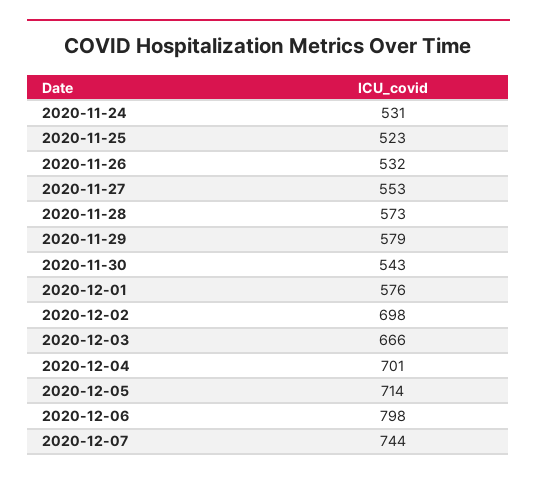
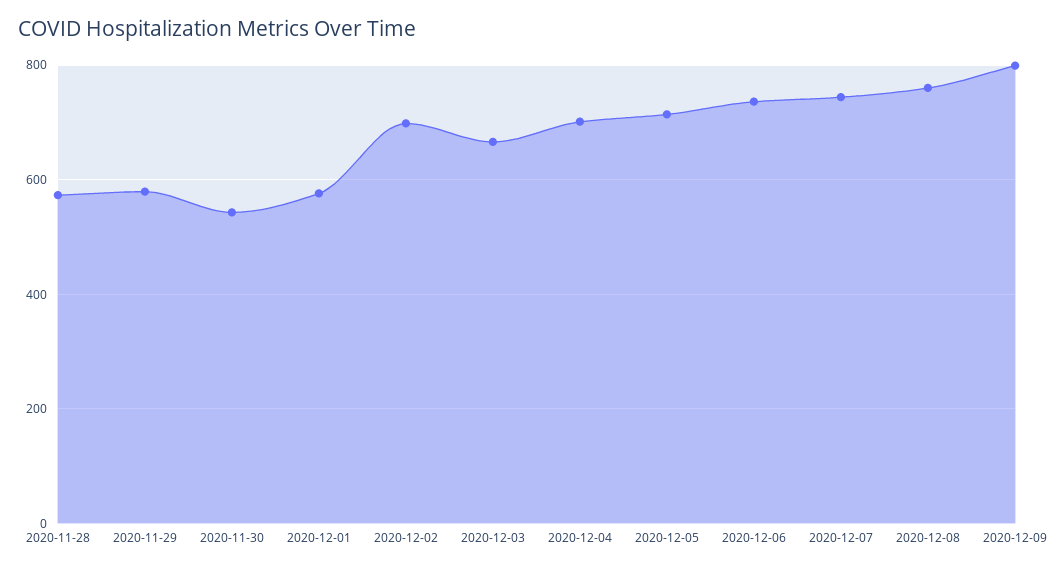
2020-11-24: 531 -> none
2020-11-25: 523 -> none
2020-11-26: 532 -> none
2020-11-27: 553 -> none
2020-12-06: 798 -> 740
2020-12-08: none -> 760
2020-12-09: none -> 800

